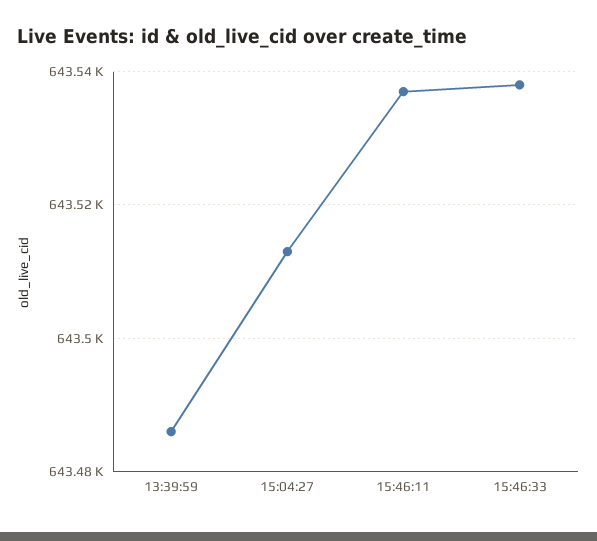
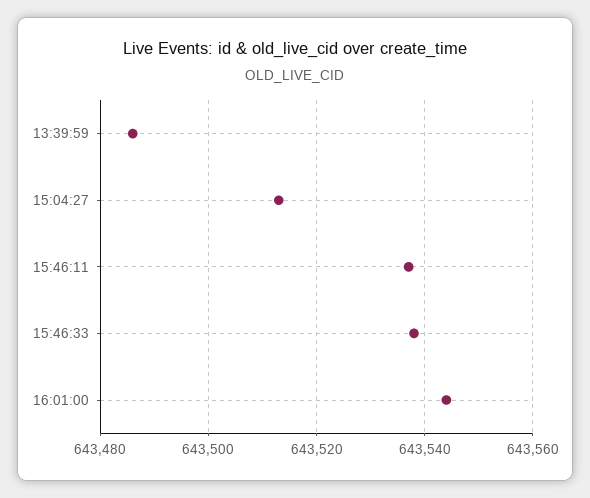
16:01:00: none -> 643545

